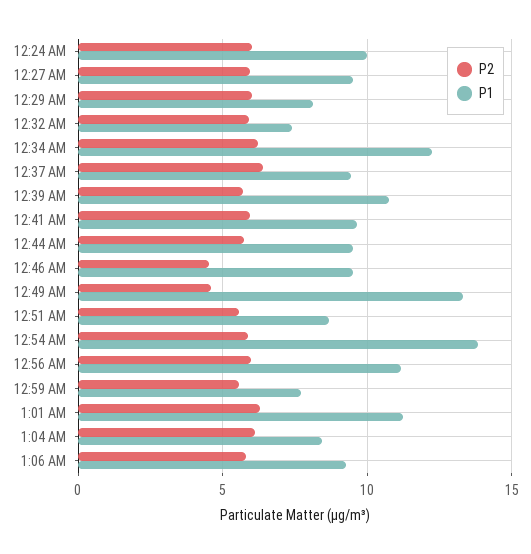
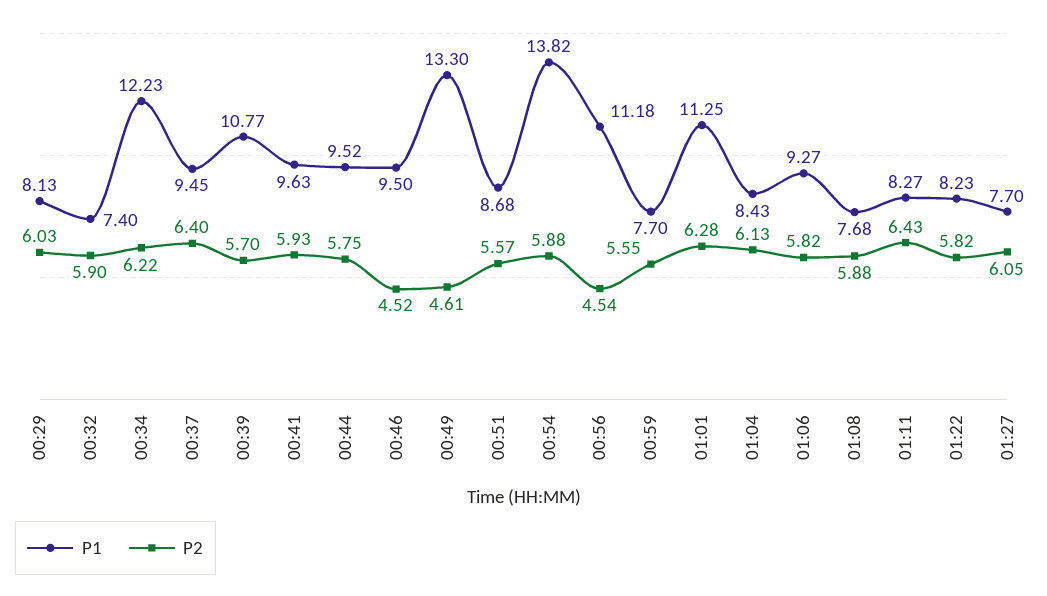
P2, 12:24 AM: 6 -> none
P1, 12:24 AM: 10 -> none
P2, 12:27 AM: 6 -> none
P1, 12:27 AM: 9.5 -> none
P2, 12:56 AM: 6 -> 4.54
P1, 01:08: none -> 7.68
P2, 01:08: none -> 5.88
P1, 01:11: none -> 8.27
P2, 01:11: none -> 6.43
P1, 01:22: none -> 8.23
P2, 01:22: none -> 5.82
P1, 01:27: none -> 7.7
P2, 01:27: none -> 6.05

